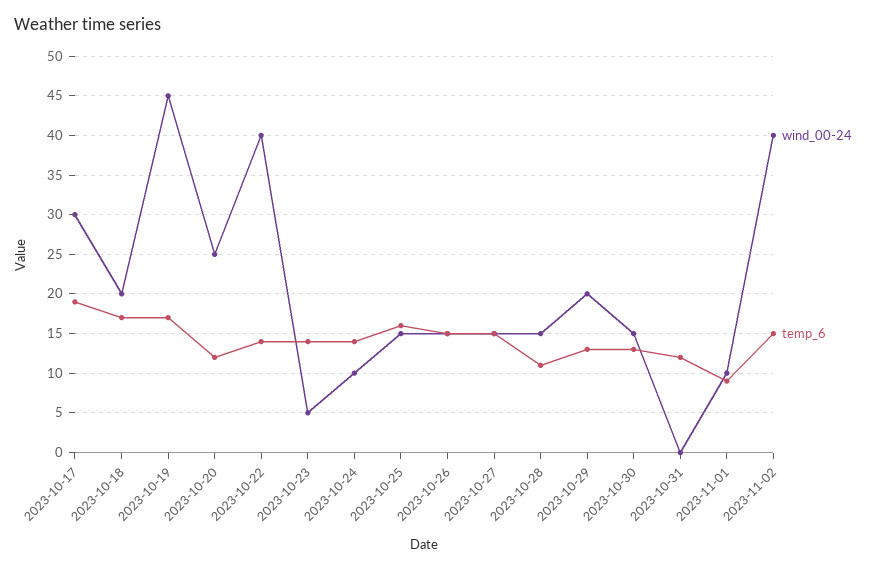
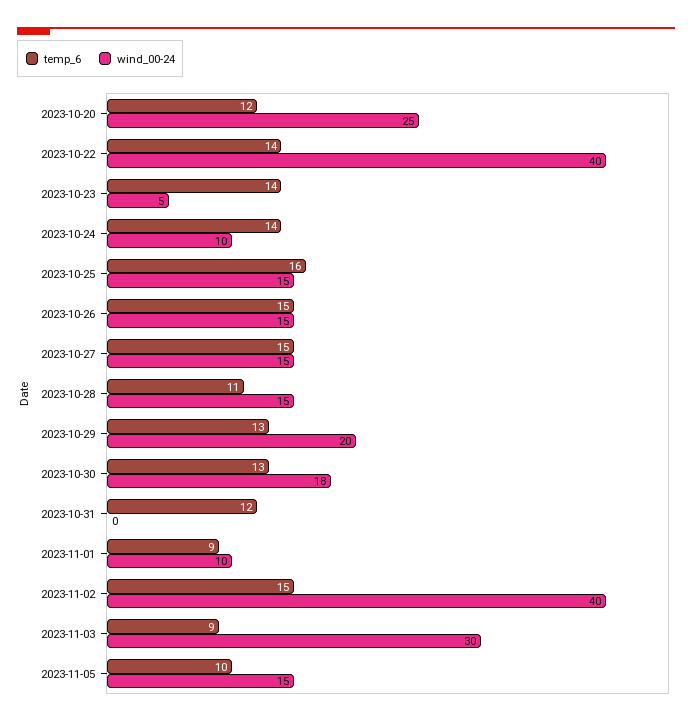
wind_00-24, 2023-10-17: 30 -> none
temp_6, 2023-10-17: 19 -> none
wind_00-24, 2023-10-18: 20 -> none
temp_6, 2023-10-18: 17 -> none
wind_00-24, 2023-10-19: 45 -> none
temp_6, 2023-10-19: 17 -> none
wind_00-24, 2023-10-30: 15 -> 18
temp_6, 2023-11-03: none -> 9
wind_00-24, 2023-11-03: none -> 30
temp_6, 2023-11-05: none -> 10
wind_00-24, 2023-11-05: none -> 15

